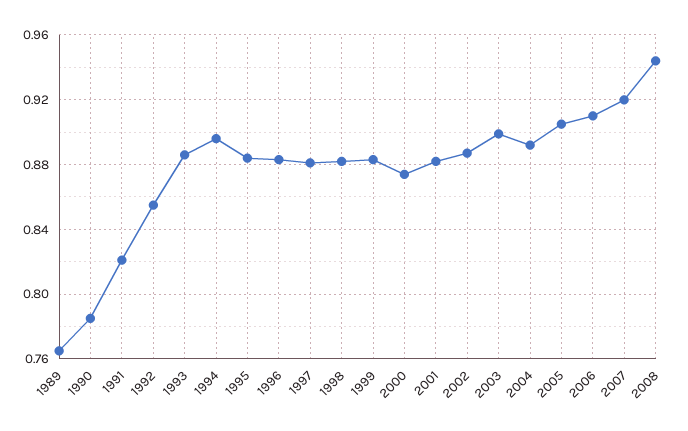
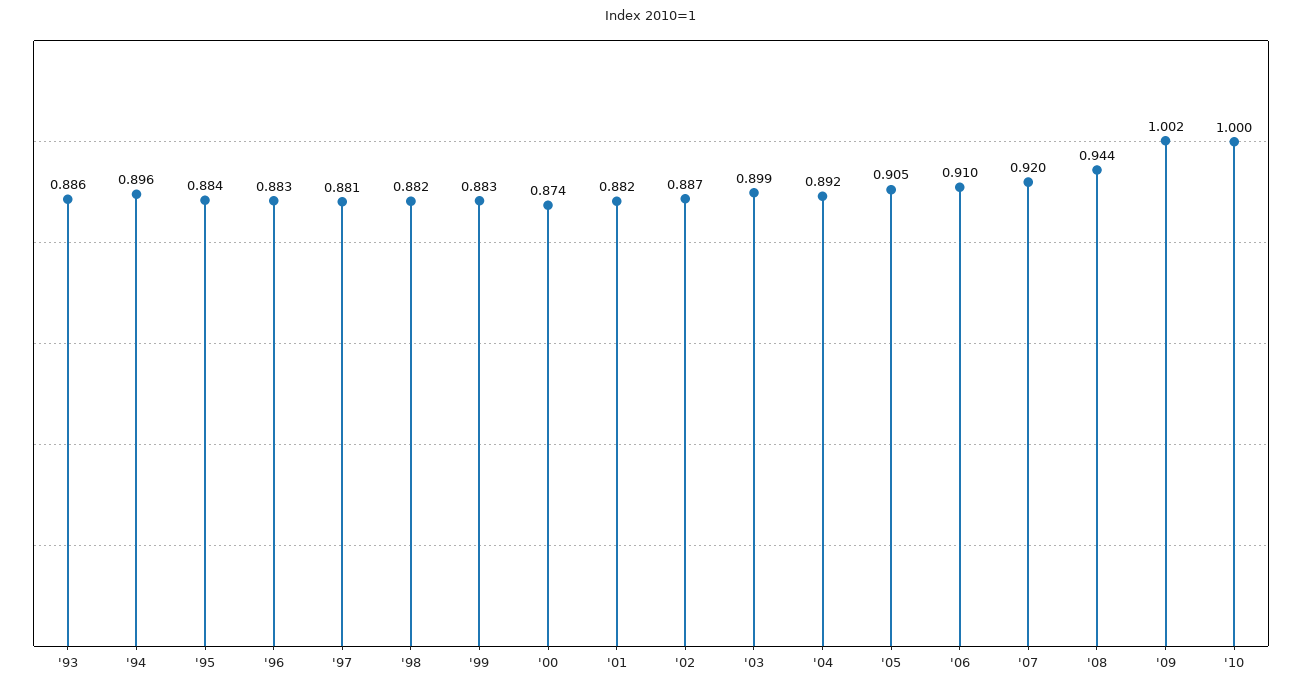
1989: 0.765 -> none
1990: 0.785 -> none
1991: 0.82 -> none
1992: 0.855 -> none
'09: none -> 1.002
'10: none -> 1

